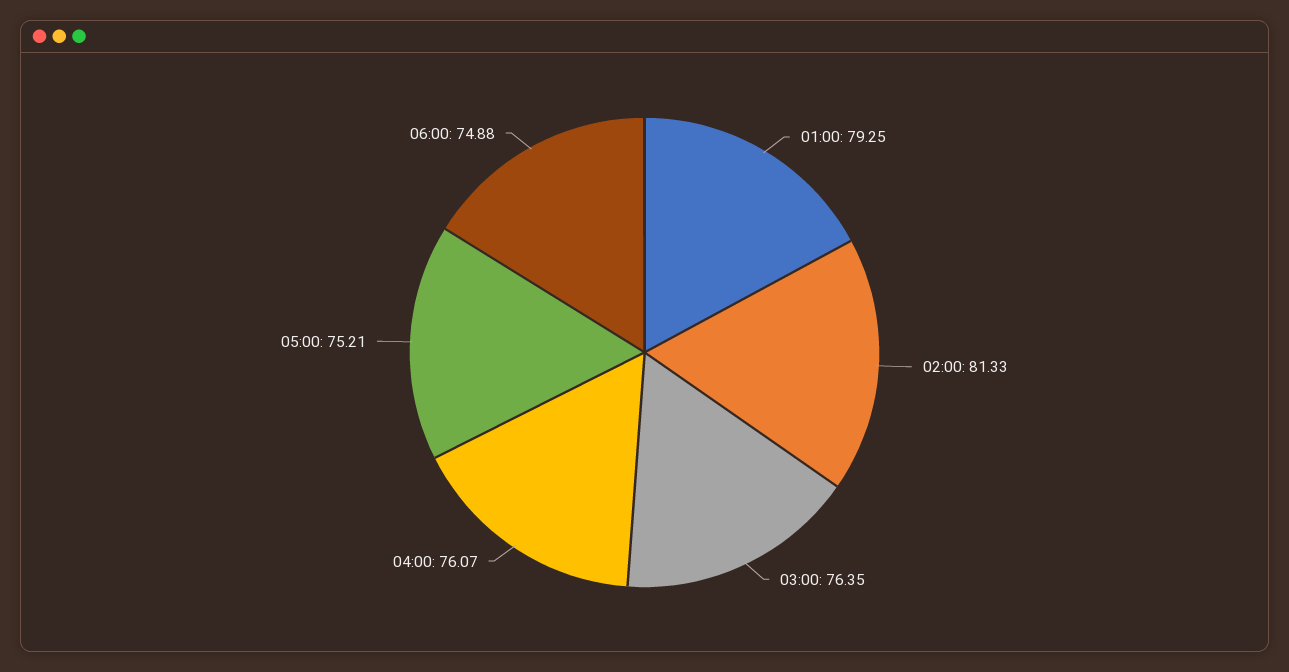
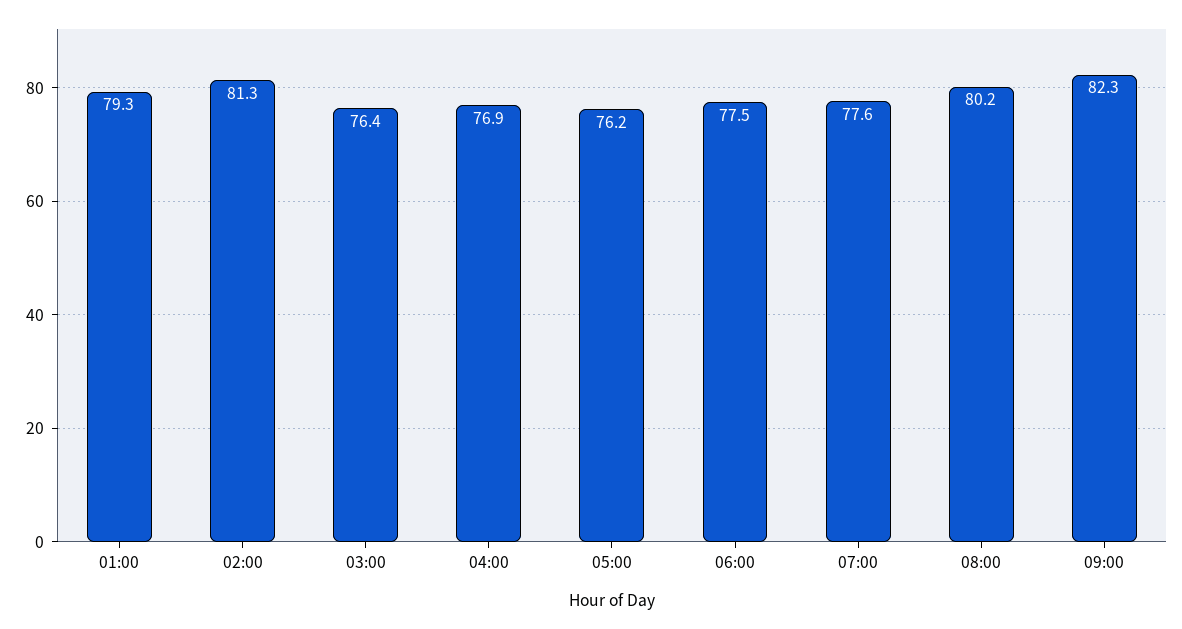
04:00: 76.07 -> 76.9
05:00: 75.21 -> 76.2
06:00: 74.88 -> 77.5
07:00: none -> 77.6
08:00: none -> 80.2
09:00: none -> 82.3

